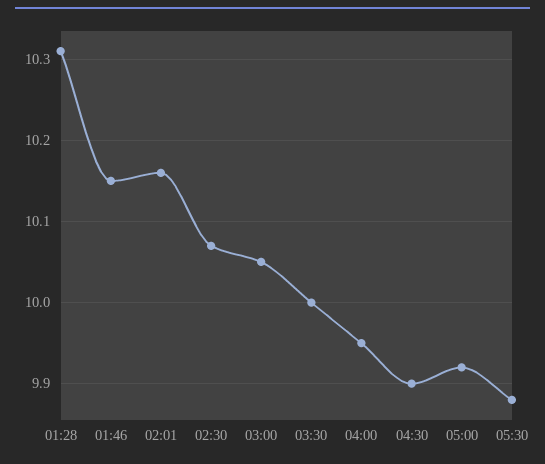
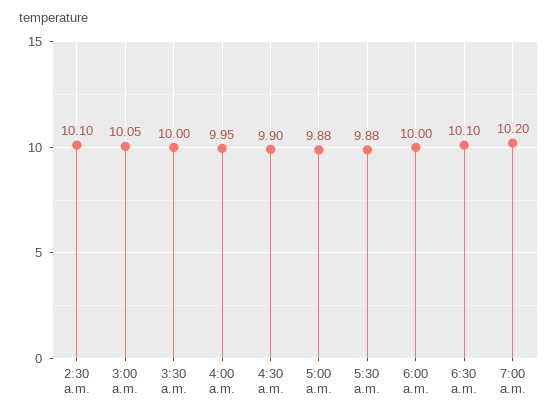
01:28: 10.31 -> none
01:46: 10.15 -> none
02:01: 10.16 -> none
02:30: 10.07 -> 10.1
05:00: 9.92 -> 9.88
6:00 a.m.: none -> 10
6:30 a.m.: none -> 10.1
7:00 a.m.: none -> 10.2

